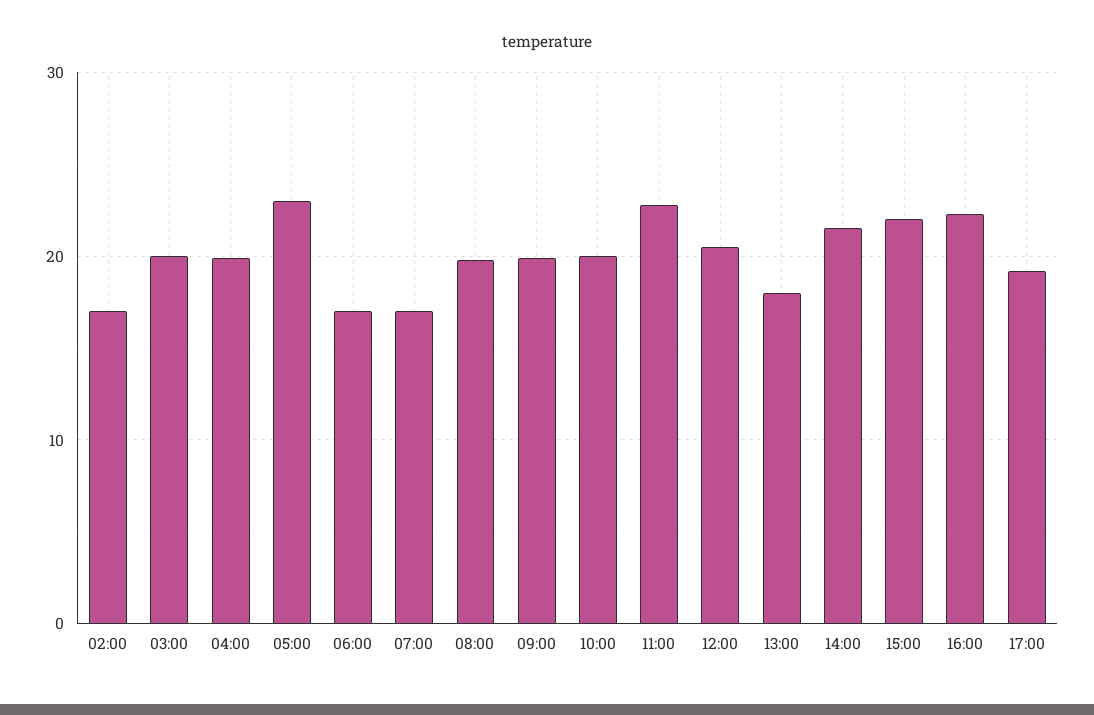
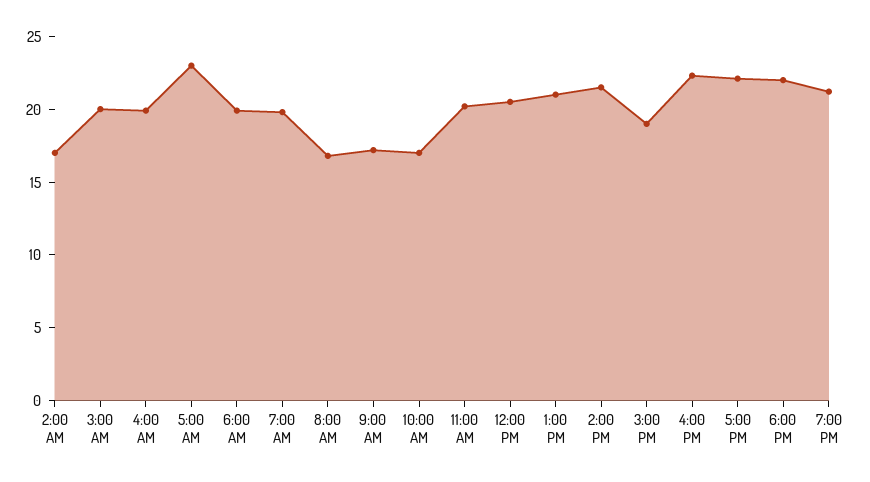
06:00: 17 -> 20
07:00: 17 -> 20
08:00: 20 -> 17
09:00: 20 -> 17
10:00: 20 -> 17
11:00: 23 -> 20
13:00: 18 -> 21
15:00: 22 -> 19
17:00: 19 -> 22
6:00 PM: none -> 22
7:00 PM: none -> 21

